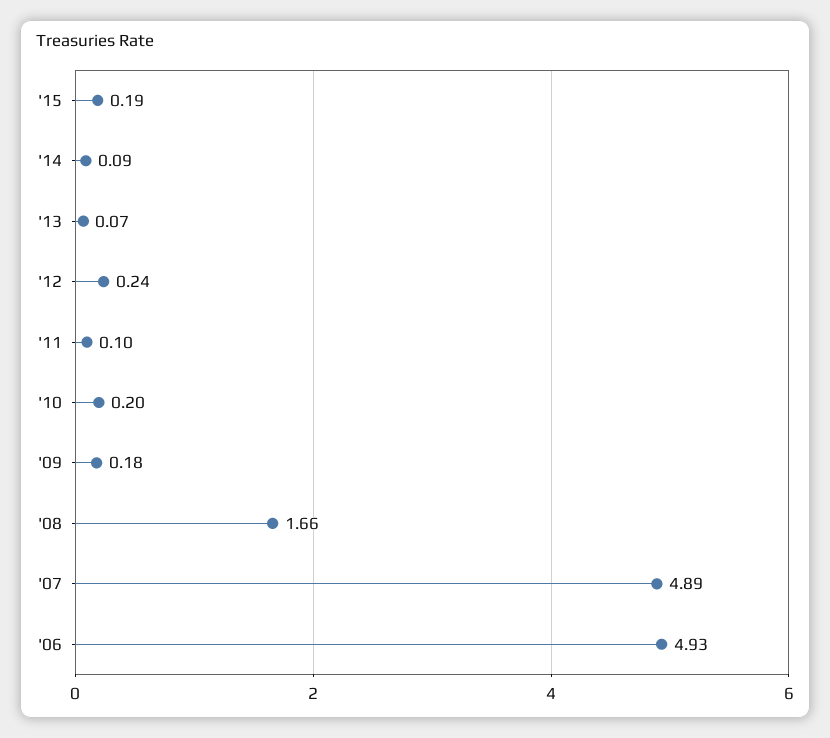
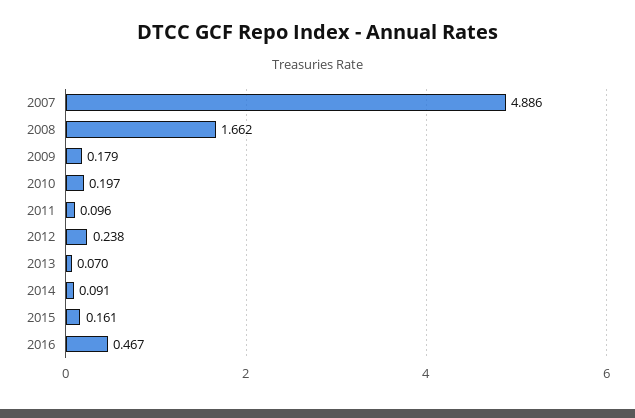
'15: 0.19 -> 0.161
'06: 4.93 -> none
2016: none -> 0.467

